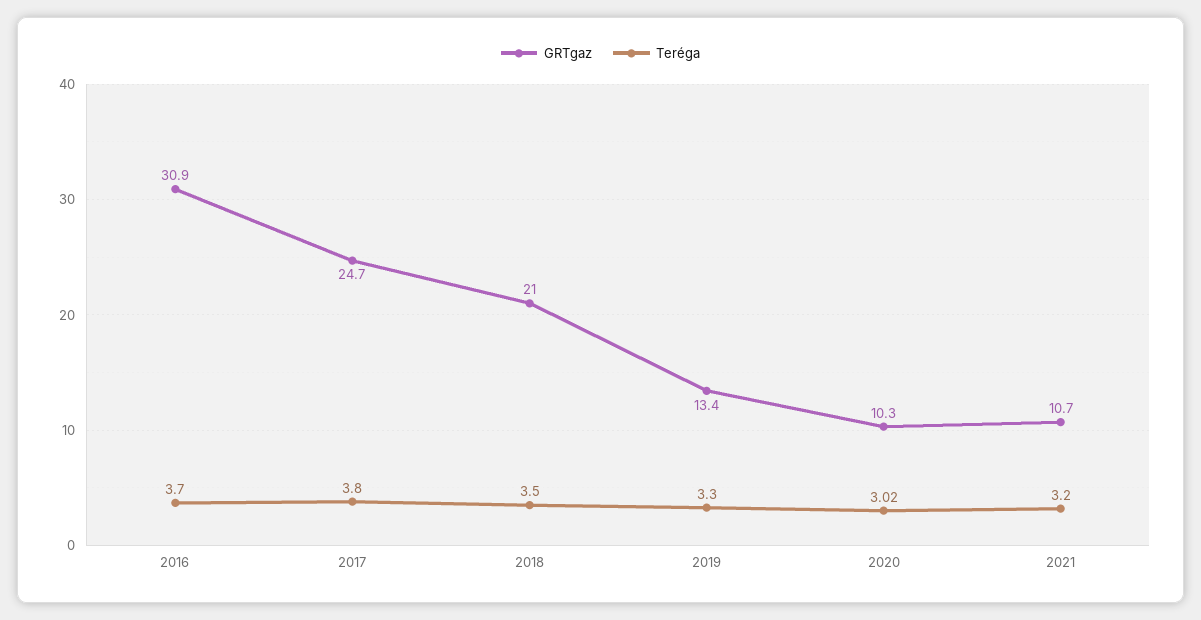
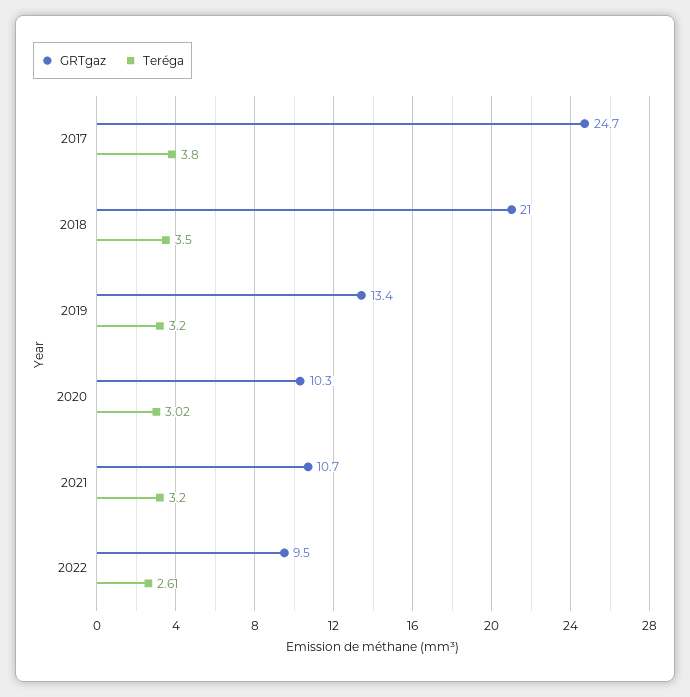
GRTgaz, 2016: 30.9 -> none
Teréga, 2016: 3.7 -> none
Teréga, 2019: 3.3 -> 3.2
GRTgaz, 2022: none -> 9.5
Teréga, 2022: none -> 2.61

